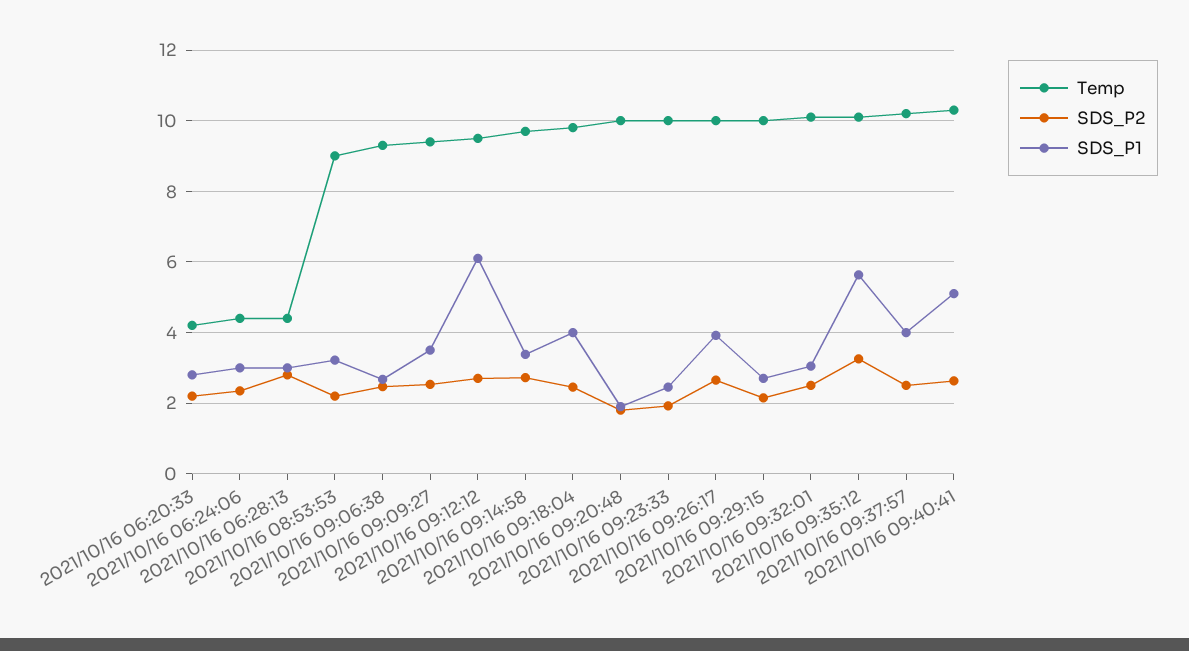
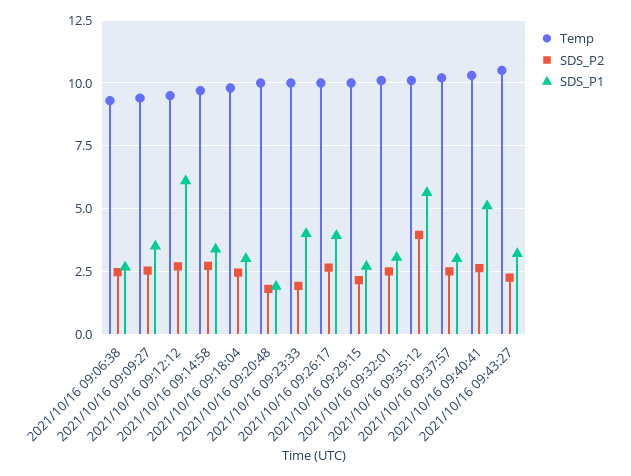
Temp, 2021/10/16 06:20:33: 4.2 -> none
SDS_P2, 2021/10/16 06:20:33: 2.2 -> none
SDS_P1, 2021/10/16 06:20:33: 2.8 -> none
Temp, 2021/10/16 06:24:06: 4.4 -> none
SDS_P2, 2021/10/16 06:24:06: 2.4 -> none
SDS_P1, 2021/10/16 06:24:06: 3 -> none
Temp, 2021/10/16 06:28:13: 4.4 -> none
SDS_P2, 2021/10/16 06:28:13: 2.8 -> none
SDS_P1, 2021/10/16 06:28:13: 3 -> none
Temp, 2021/10/16 08:53:53: 9 -> none
SDS_P2, 2021/10/16 08:53:53: 2.2 -> none
SDS_P1, 2021/10/16 08:53:53: 3.2 -> none
SDS_P1, 2021/10/16 09:18:04: 4 -> 3
SDS_P1, 2021/10/16 09:23:33: 2.4 -> 4
SDS_P2, 2021/10/16 09:35:12: 3.2 -> 4
SDS_P1, 2021/10/16 09:37:57: 4 -> 3
Temp, 2021/10/16 09:43:27: none -> 10.5
SDS_P2, 2021/10/16 09:43:27: none -> 2.25
SDS_P1, 2021/10/16 09:43:27: none -> 3.25

